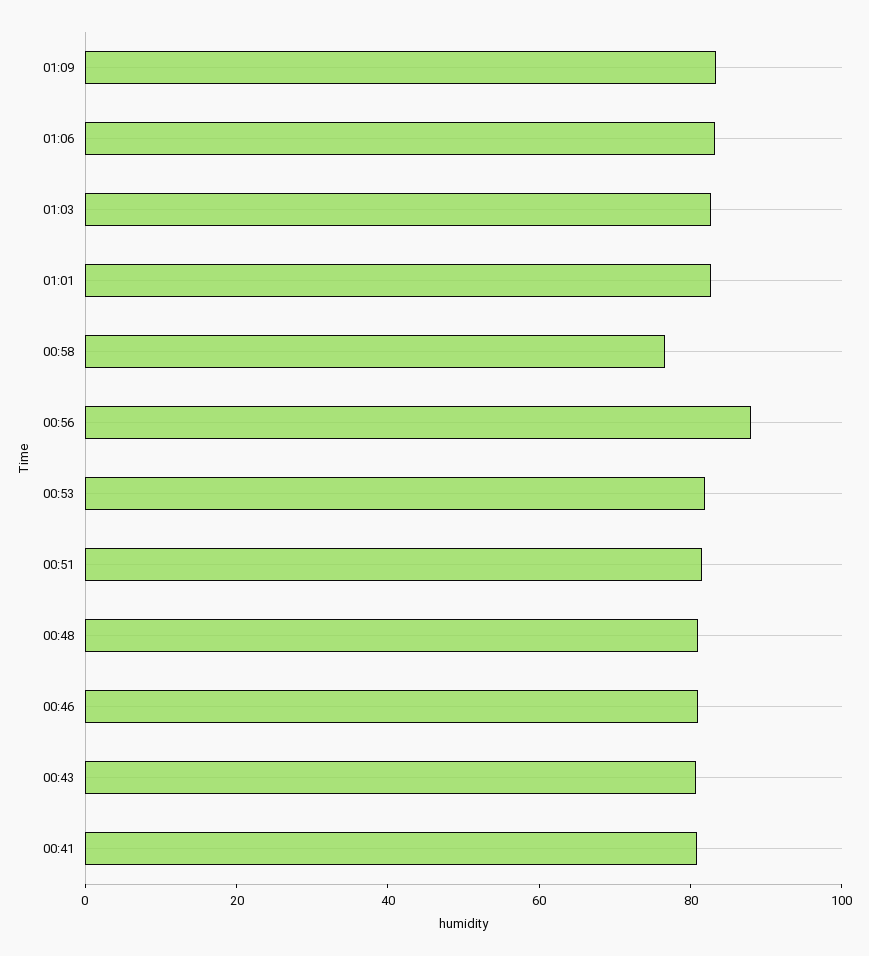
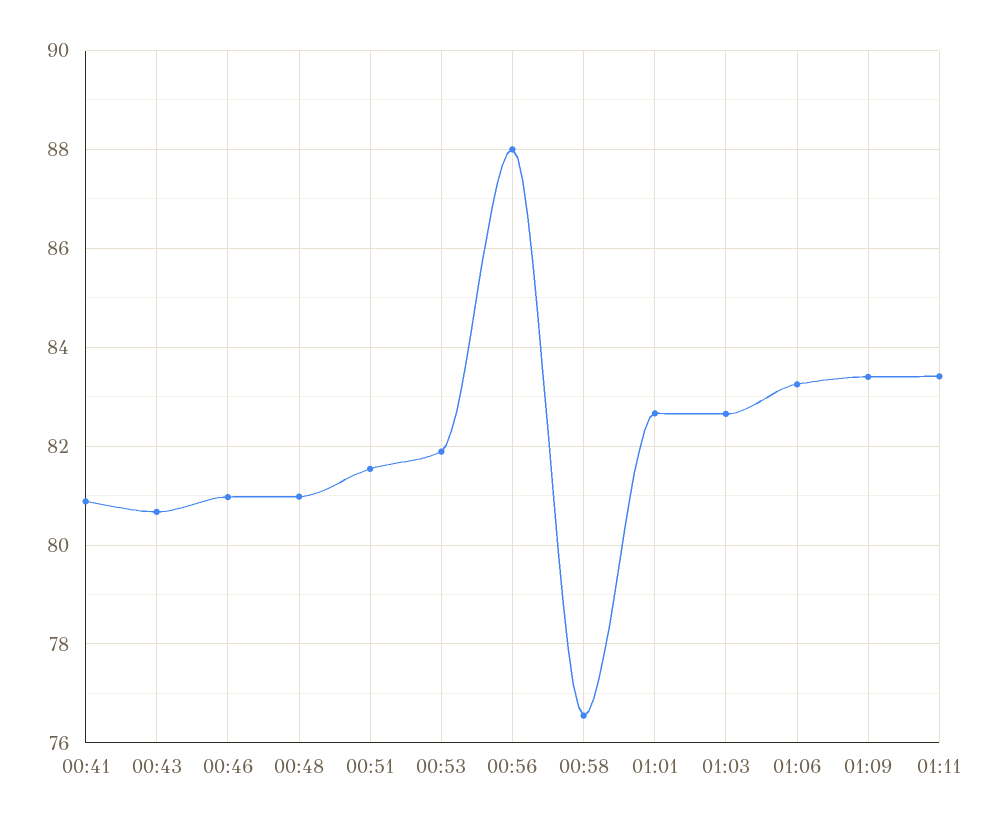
01:11: none -> 83.4

